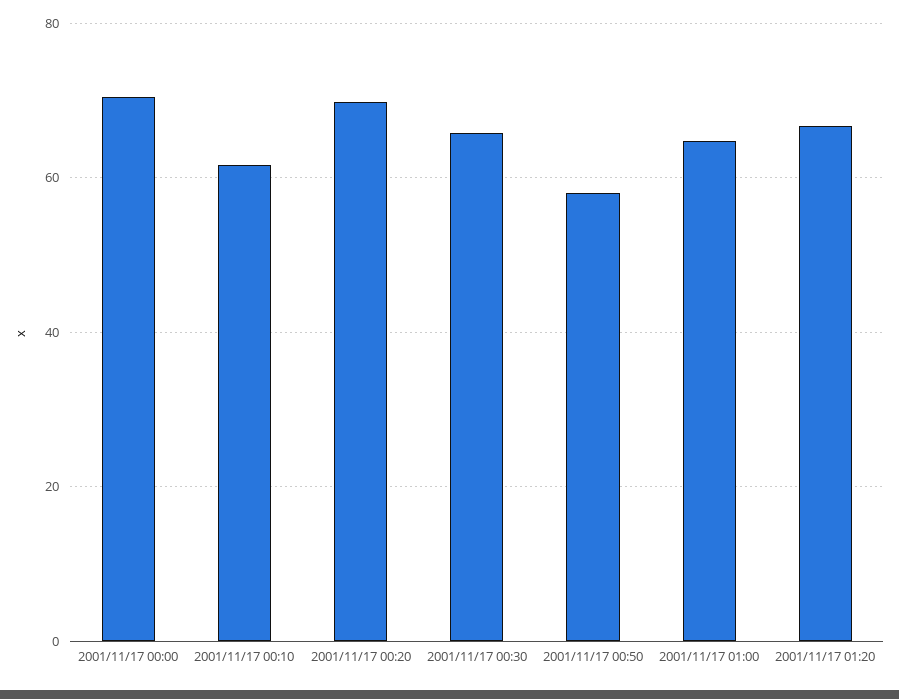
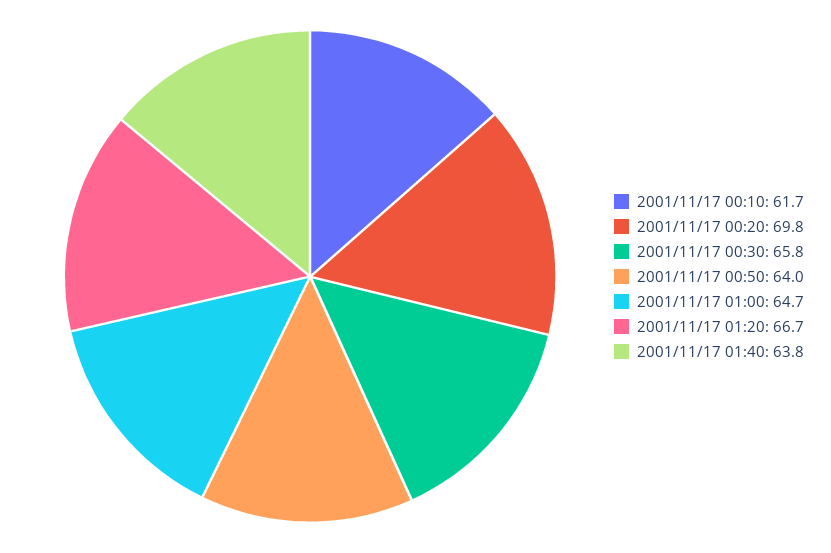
2001/11/17 00:00: 70 -> none
2001/11/17 00:50: 58 -> 64
2001/11/17 01:40: none -> 63.8

